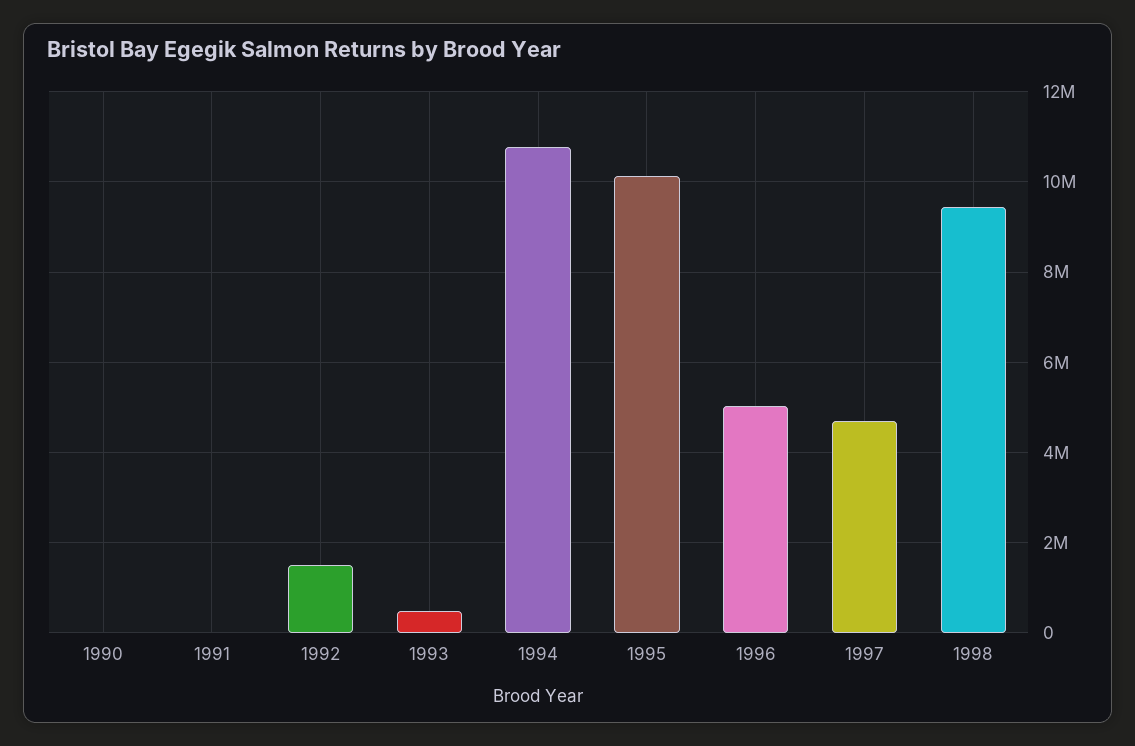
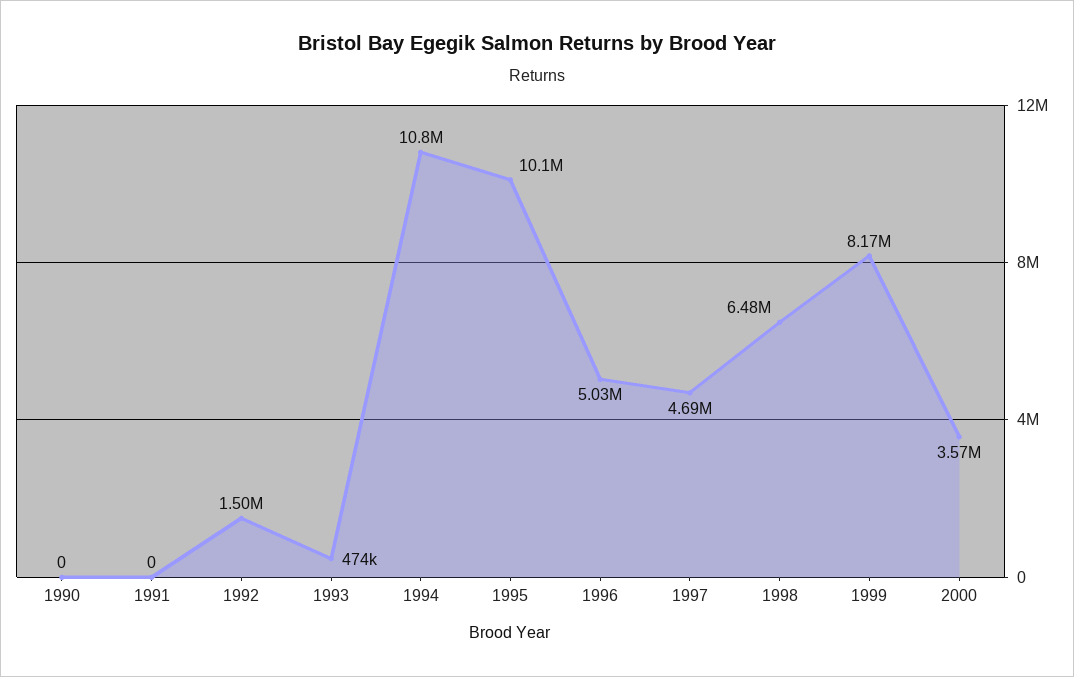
1998: 9400000 -> 6480000
1999: none -> 8170000
2000: none -> 3570000

